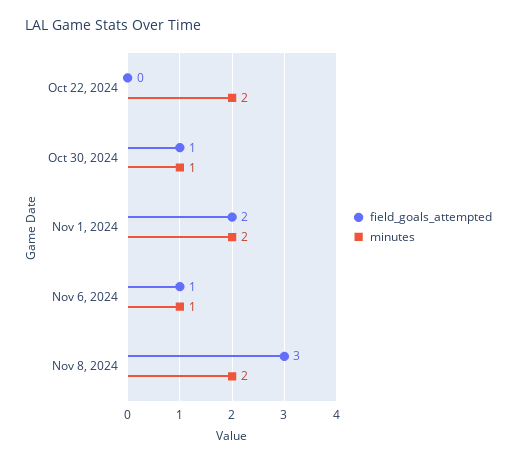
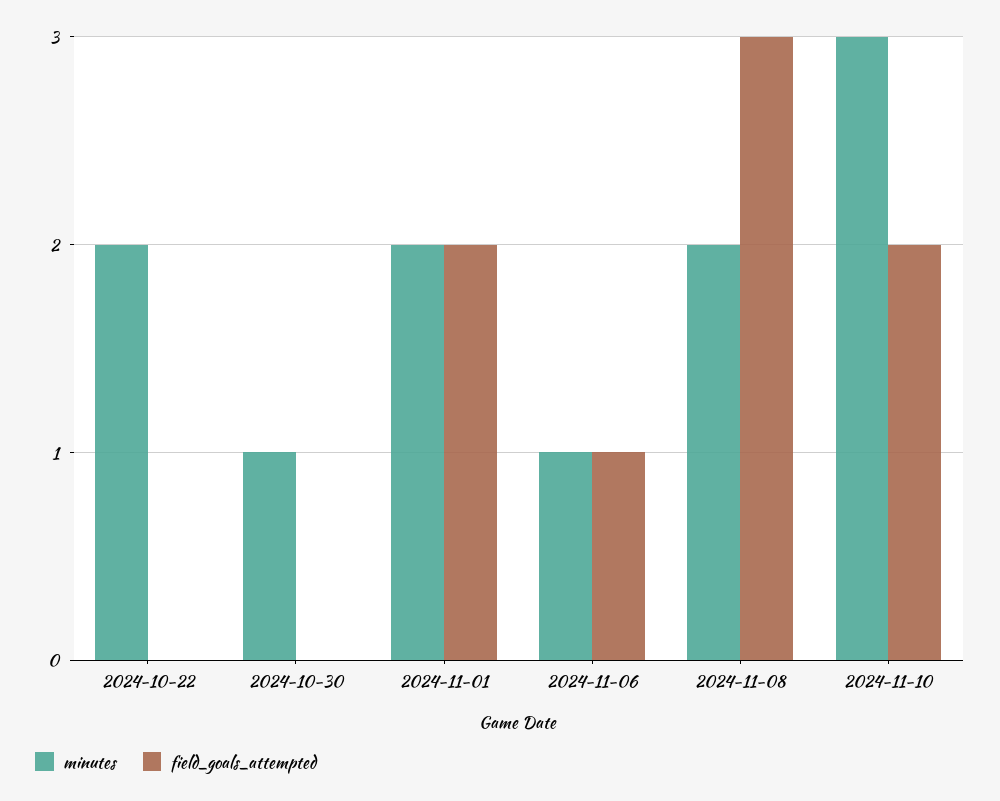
field_goals_attempted, Oct 30, 2024: 1 -> 0
minutes, 2024-11-10: none -> 3
field_goals_attempted, 2024-11-10: none -> 2

